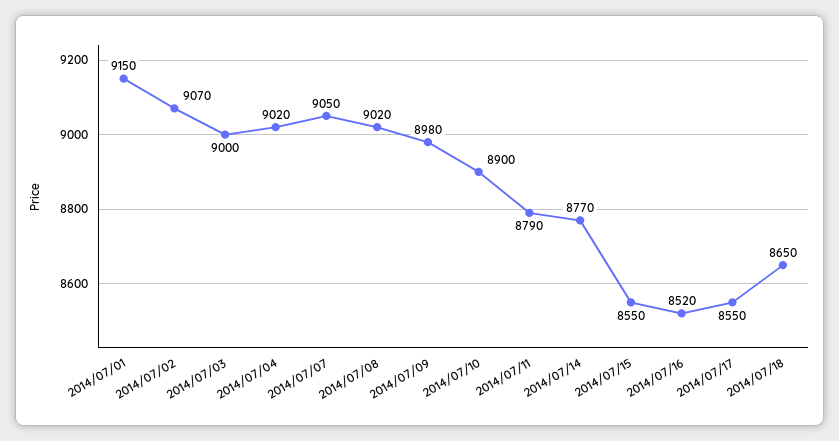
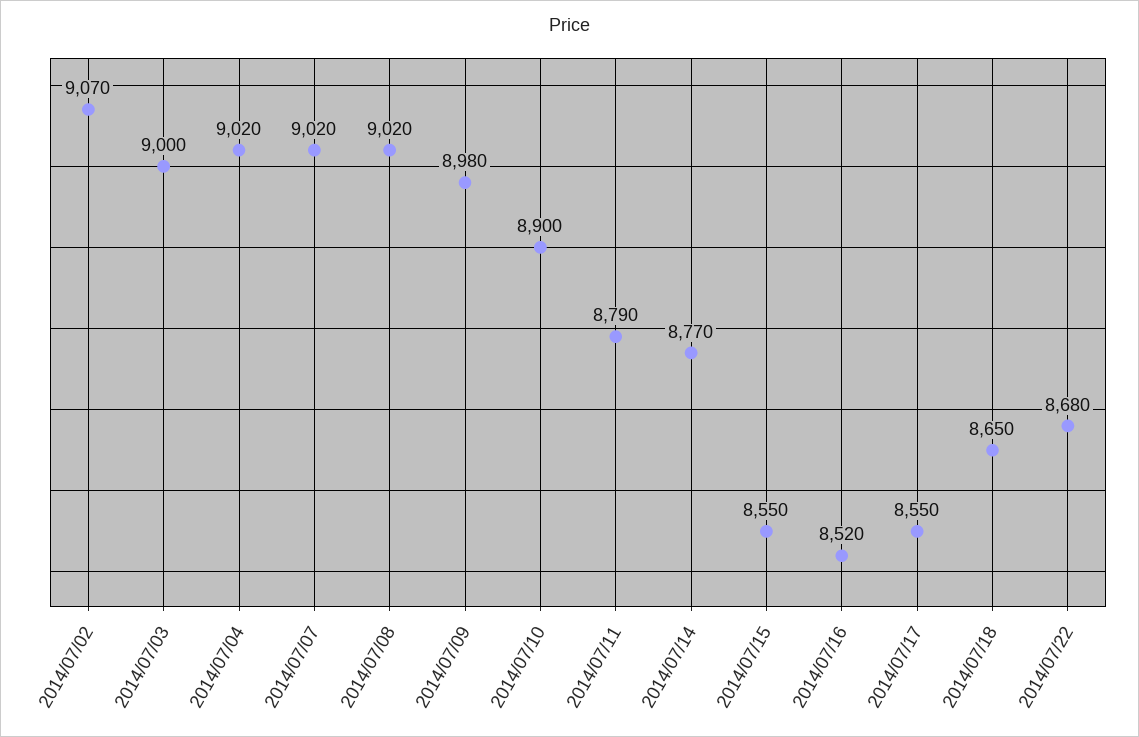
2014/07/01: 9150 -> none
2014/07/07: 9050 -> 9020
2014/07/22: none -> 8680

